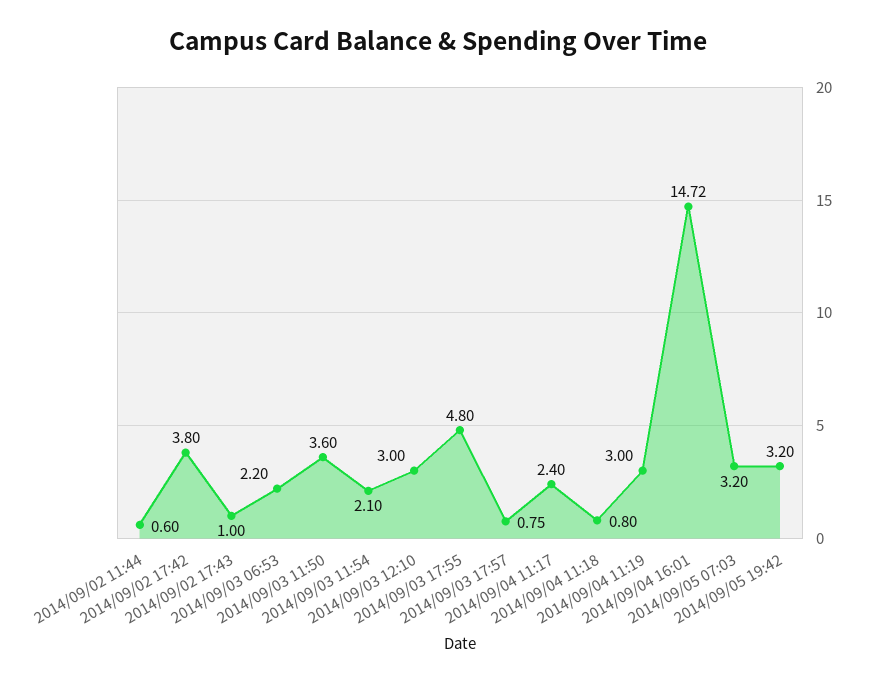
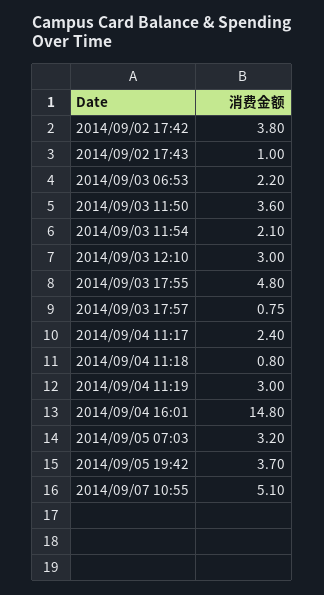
2014/09/02 11:44: 0.6 -> none
2014/09/04 16:01: 14.72 -> 14.8
2014/09/05 19:42: 3.2 -> 3.7
2014/09/07 10:55: none -> 5.1

